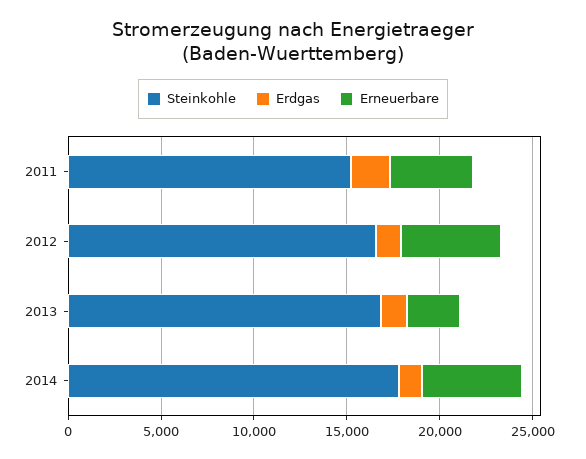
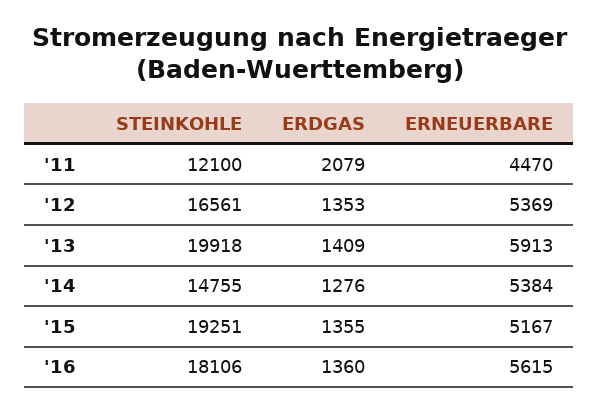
Steinkohle, 2011: 15000 -> 12100
Steinkohle, 2013: 17000 -> 19918
Erneuerbare, 2013: 3000 -> 5913
Steinkohle, 2014: 18000 -> 14755
Steinkohle, '15: none -> 19251
Erdgas, '15: none -> 1355
Erneuerbare, '15: none -> 5167
Steinkohle, '16: none -> 18106
Erdgas, '16: none -> 1360
Erneuerbare, '16: none -> 5615

